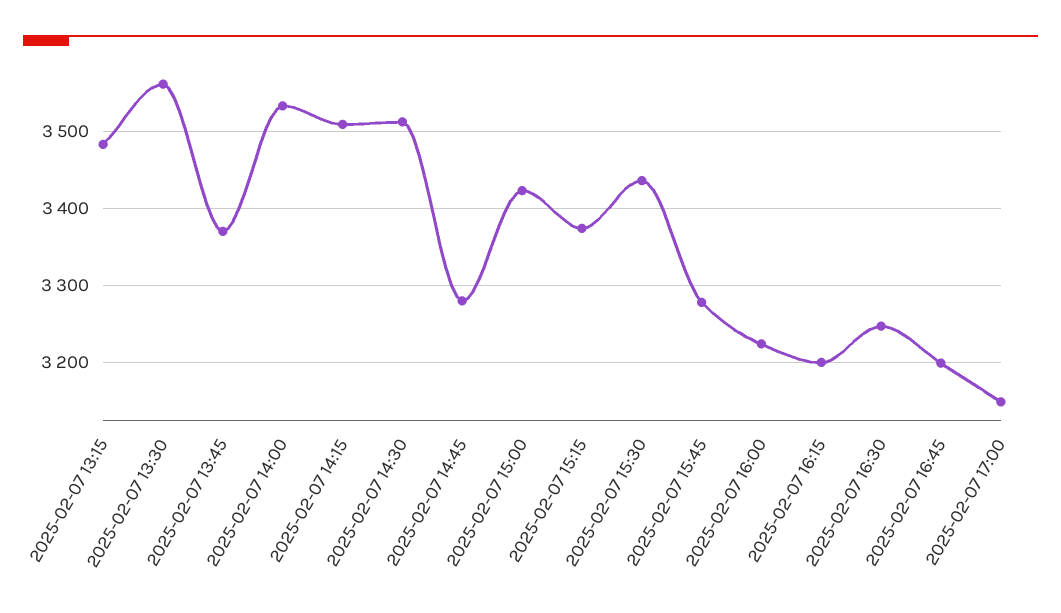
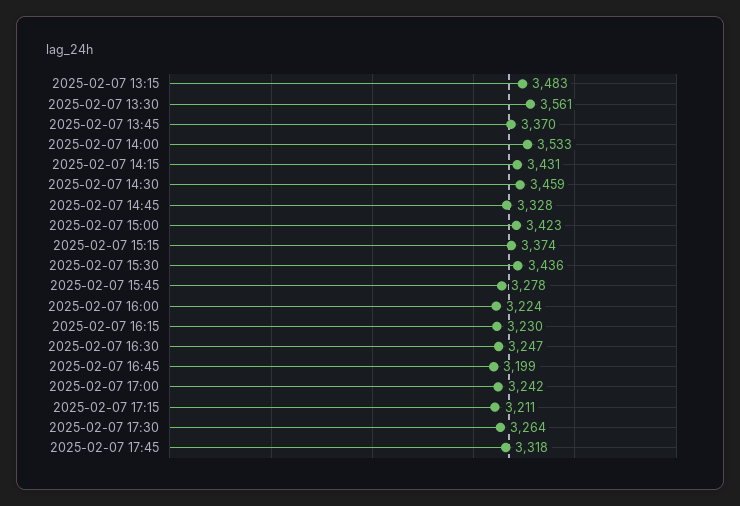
2025-02-07 14:15: 3510 -> 3431
2025-02-07 14:30: 3510 -> 3459
2025-02-07 14:45: 3280 -> 3328
2025-02-07 16:15: 3200 -> 3230
2025-02-07 17:00: 3150 -> 3242
2025-02-07 17:15: none -> 3211
2025-02-07 17:30: none -> 3264
2025-02-07 17:45: none -> 3318

